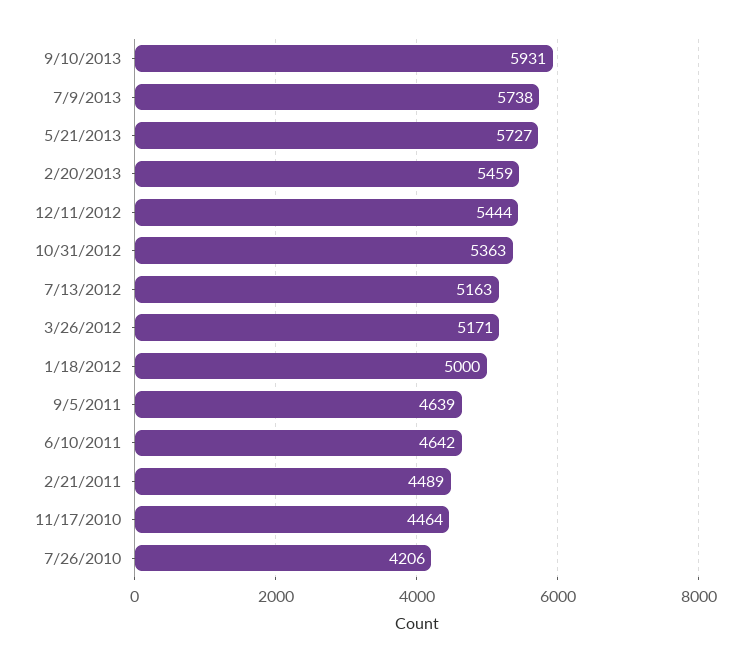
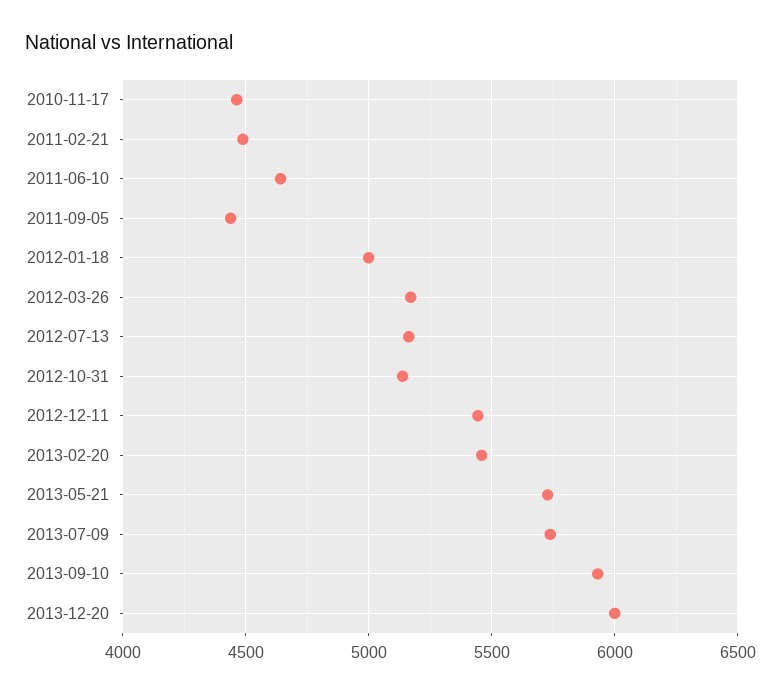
10/31/2012: 5363 -> 5150
9/5/2011: 4639 -> 4450
7/26/2010: 4206 -> none
2013-12-20: none -> 6000

